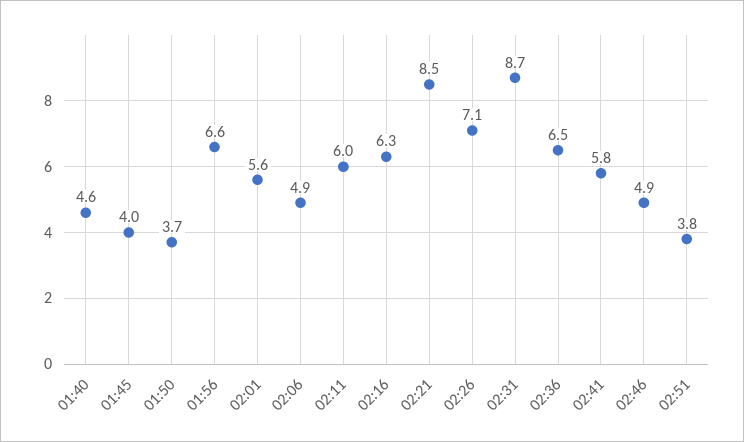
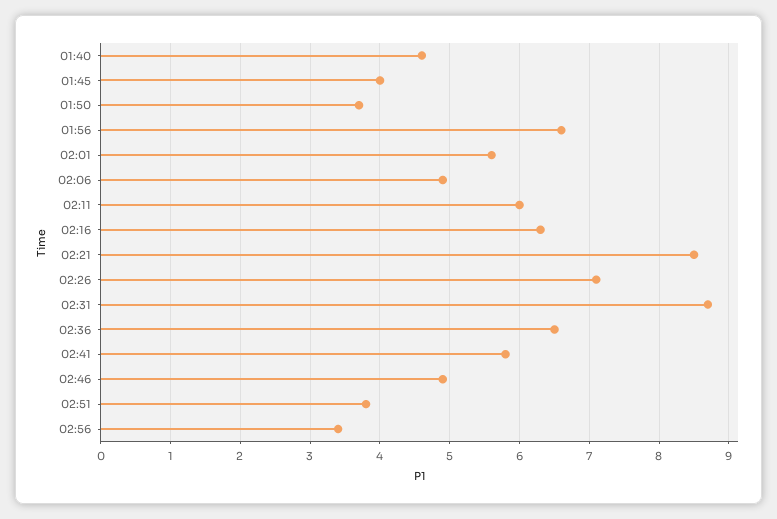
02:56: none -> 3.4

